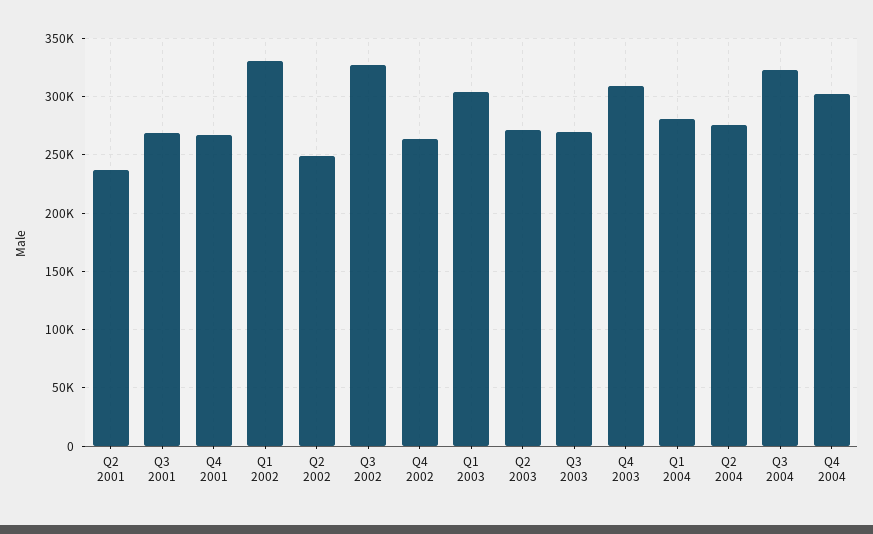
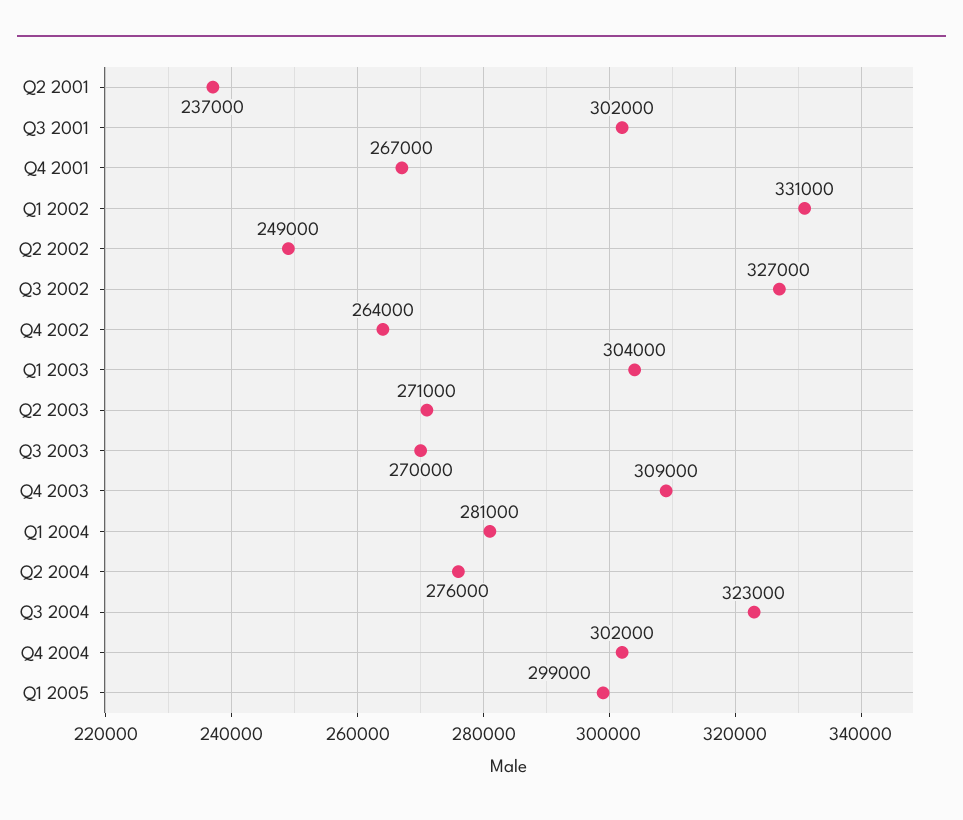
Q3 2001: 270000 -> 302000
Q1 2005: none -> 299000

